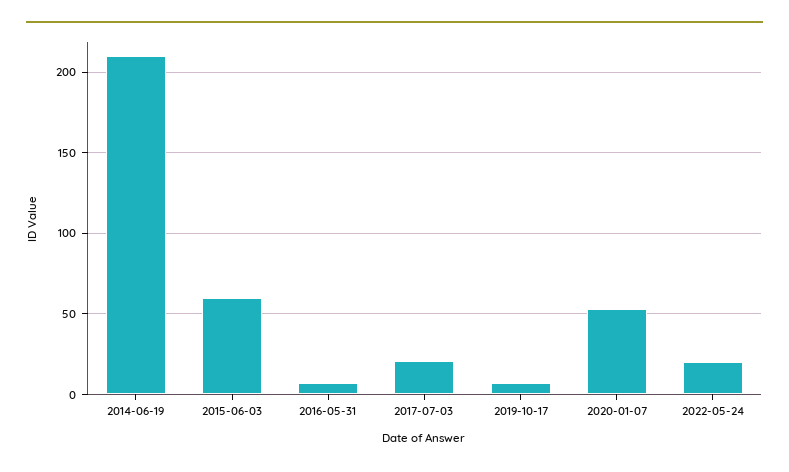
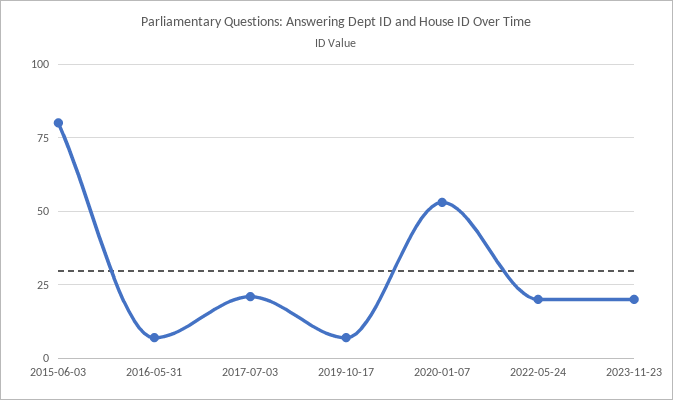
2014-06-19: 210 -> none
2015-06-03: 60 -> 80
2023-11-23: none -> 20

